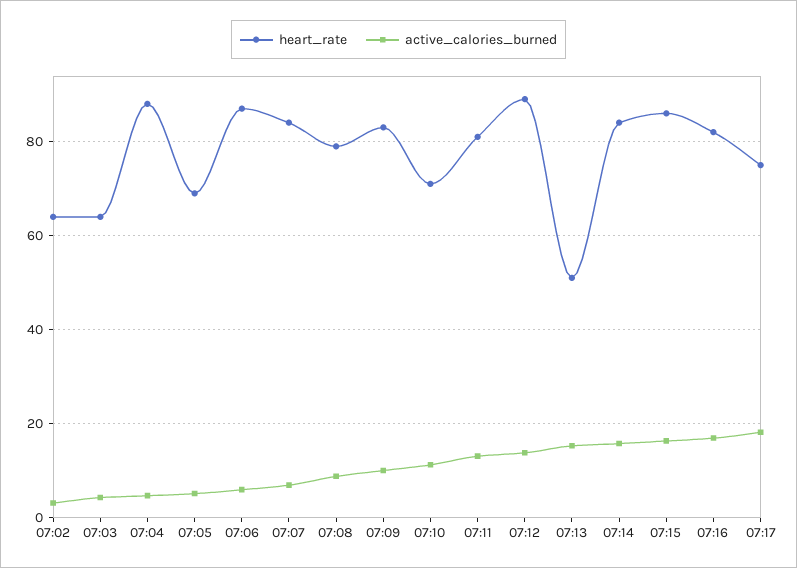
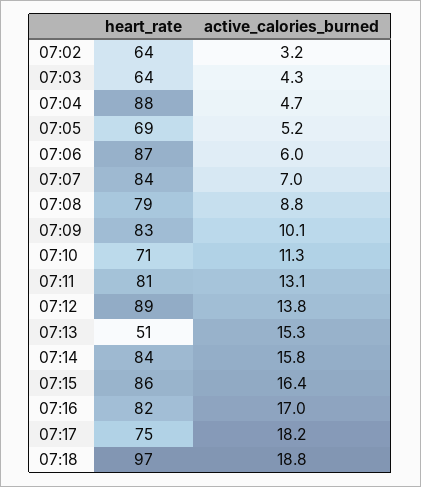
heart_rate, 07:18: none -> 97
active_calories_burned, 07:18: none -> 18.8

